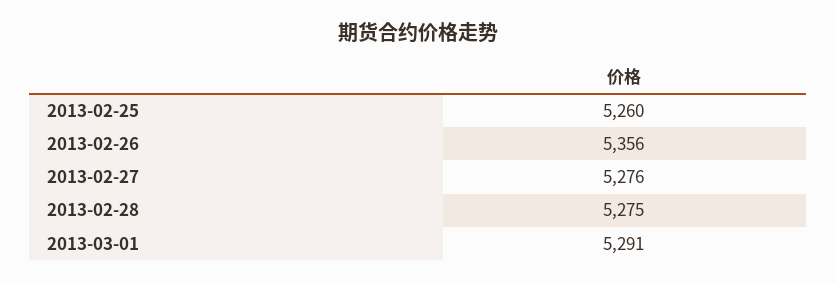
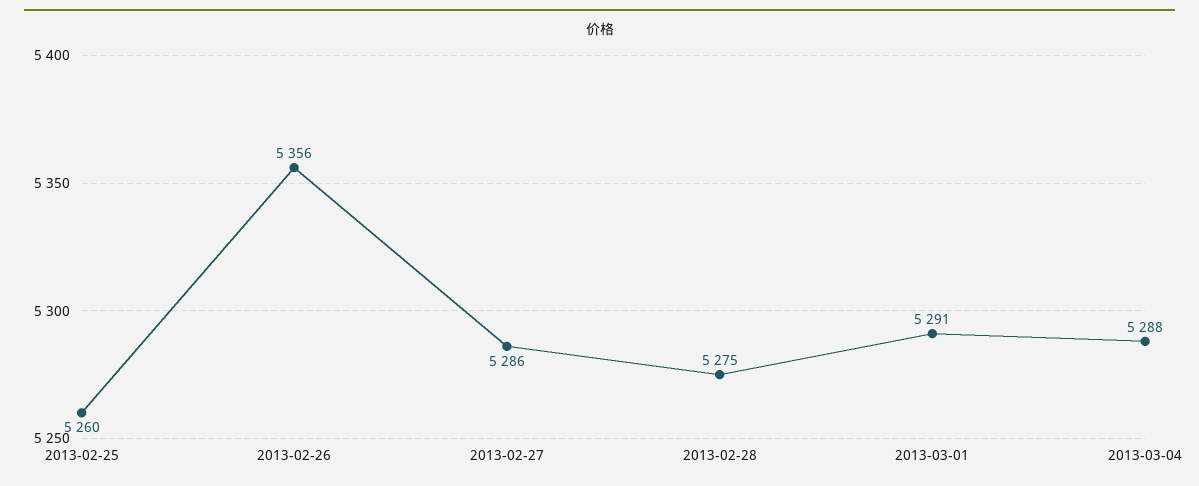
2013-02-27: 5276 -> 5286
2013-03-04: none -> 5288

